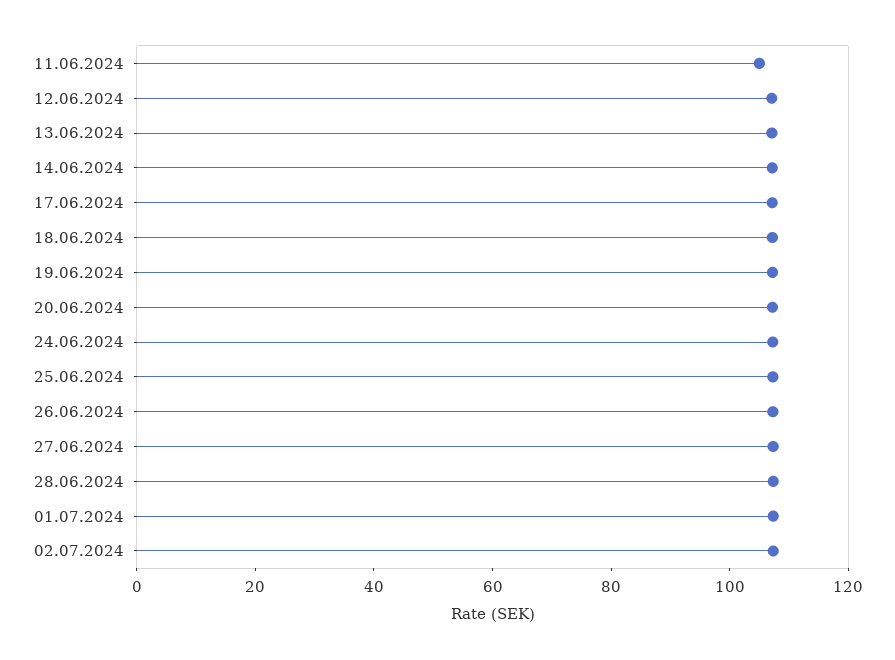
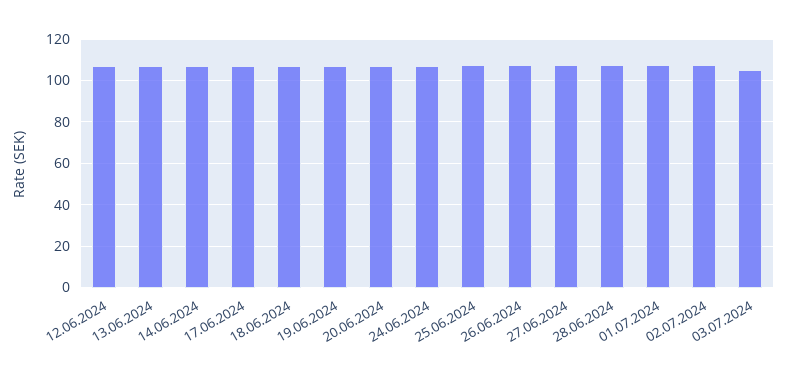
11.06.2024: 105 -> none
03.07.2024: none -> 105

